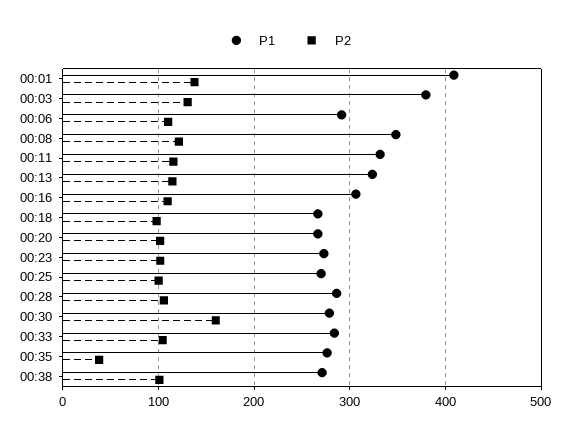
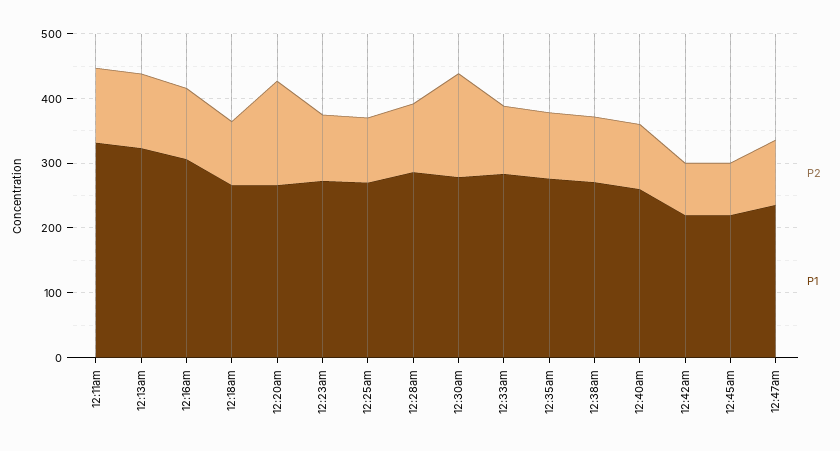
P1, 00:01: 410 -> none
P2, 00:01: 140 -> none
P1, 00:03: 380 -> none
P2, 00:03: 130 -> none
P1, 00:06: 290 -> none
P2, 00:06: 110 -> none
P1, 00:08: 350 -> none
P2, 00:08: 120 -> none
P2, 00:20: 100 -> 160
P2, 00:35: 40 -> 100
P2, 12:40am: none -> 100
P1, 12:40am: none -> 260
P2, 12:42am: none -> 80
P1, 12:42am: none -> 220
P2, 12:45am: none -> 80
P1, 12:45am: none -> 220
P2, 12:47am: none -> 100
P1, 12:47am: none -> 240

